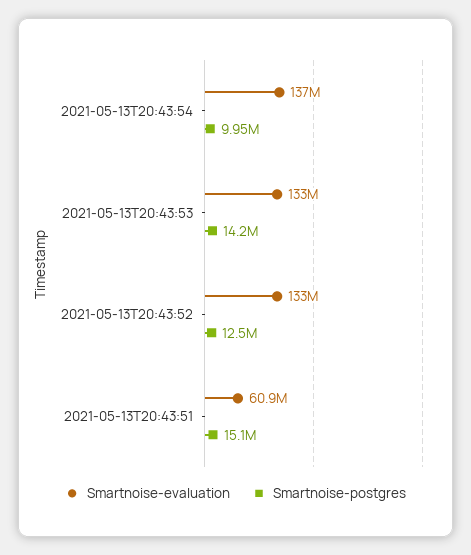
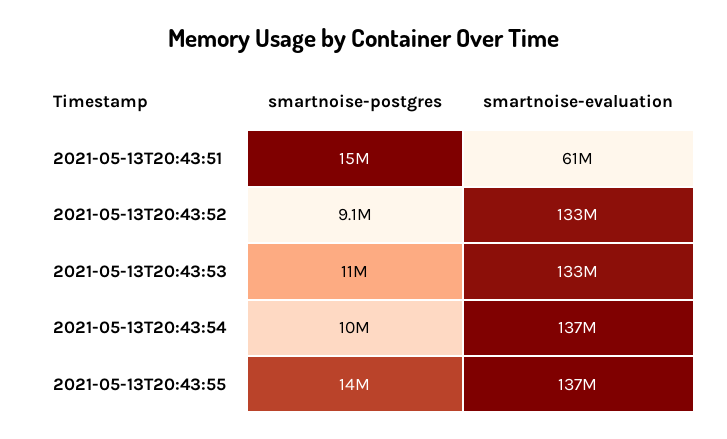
Smartnoise-postgres, 2021-05-13T20:43:53: 14200000 -> 11000000
Smartnoise-postgres, 2021-05-13T20:43:52: 12500000 -> 9100000
Smartnoise-postgres, 2021-05-13T20:43:55: none -> 14000000
Smartnoise-evaluation, 2021-05-13T20:43:55: none -> 137000000

